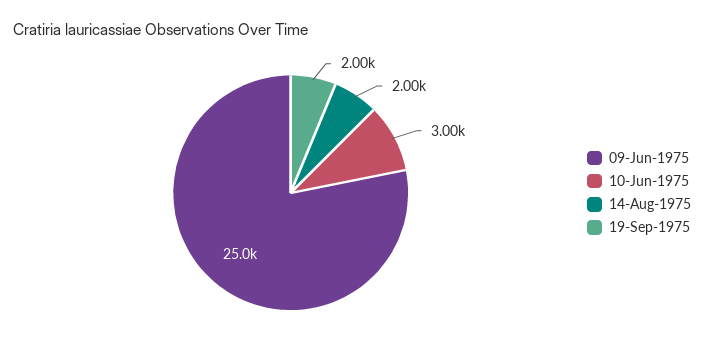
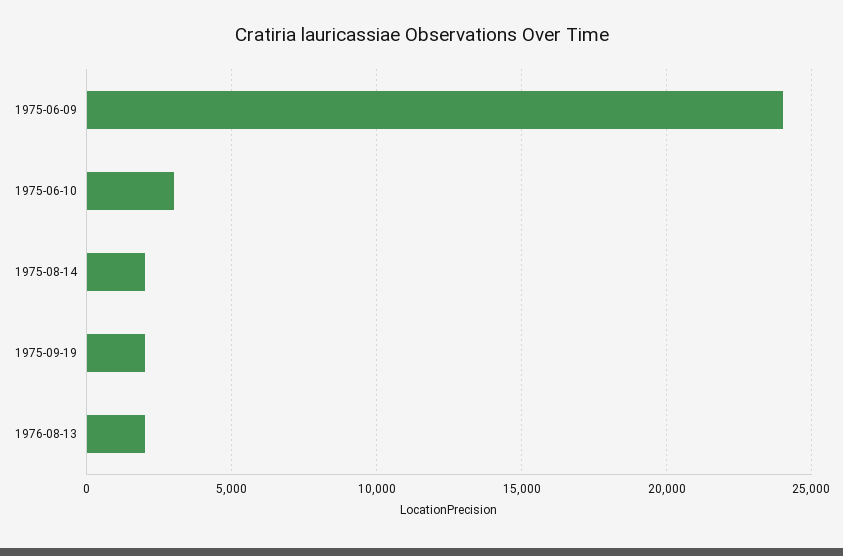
09-Jun-1975: 25000 -> 24000
1976-08-13: none -> 2000

